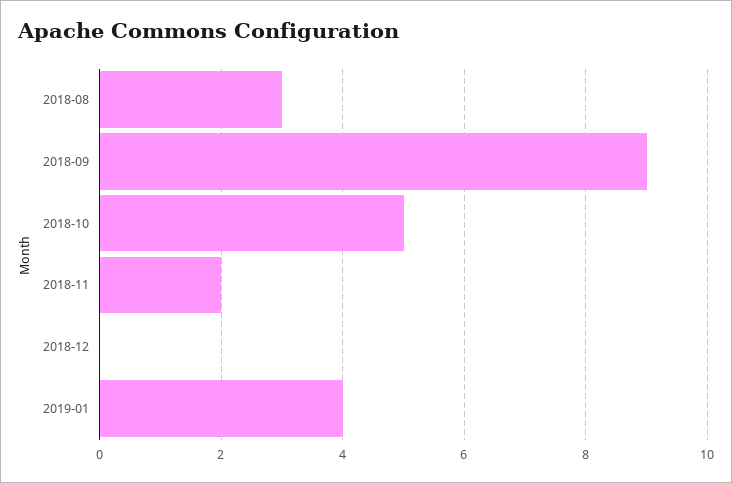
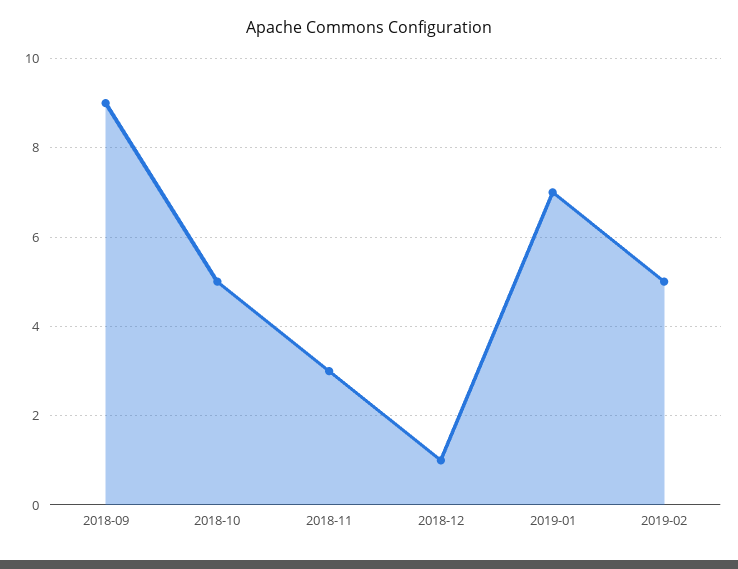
2018-08: 3 -> none
2018-11: 2 -> 3
2018-12: 0 -> 1
2019-01: 4 -> 7
2019-02: none -> 5

